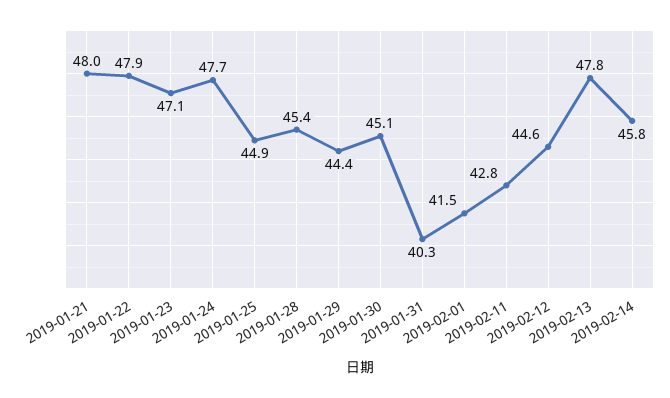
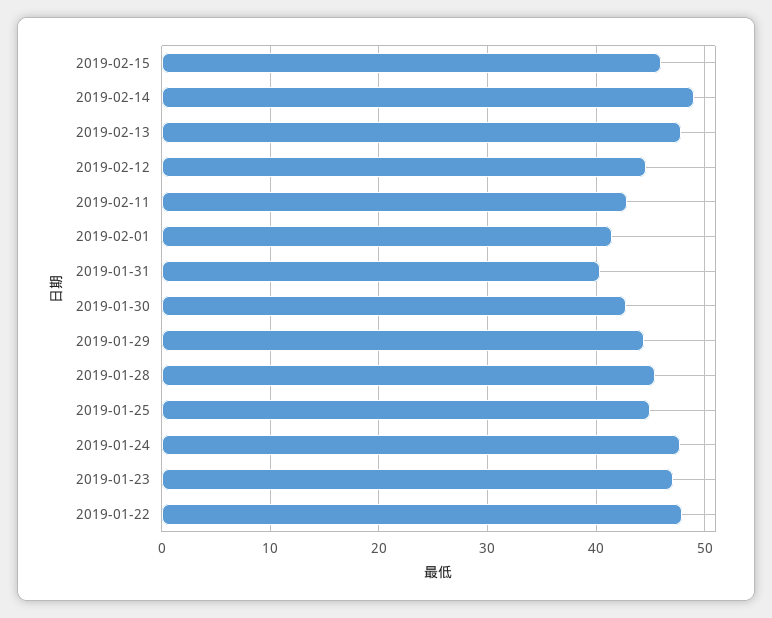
2019-01-21: 48 -> none
2019-01-30: 45.1 -> 43
2019-02-14: 45.8 -> 49
2019-02-15: none -> 46

